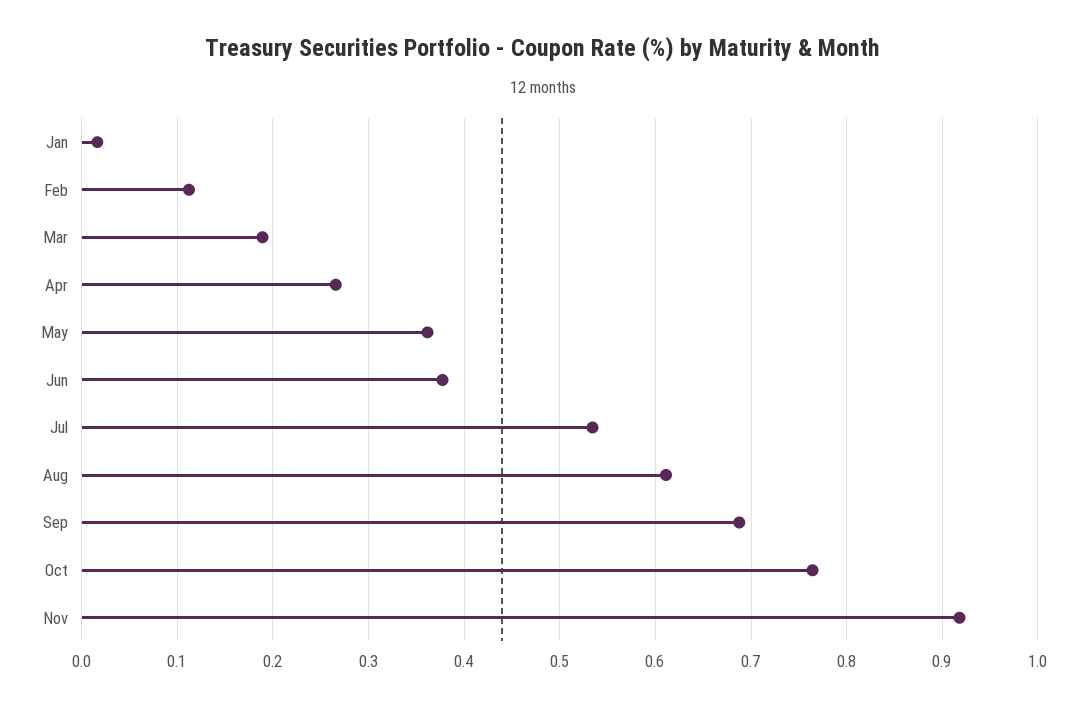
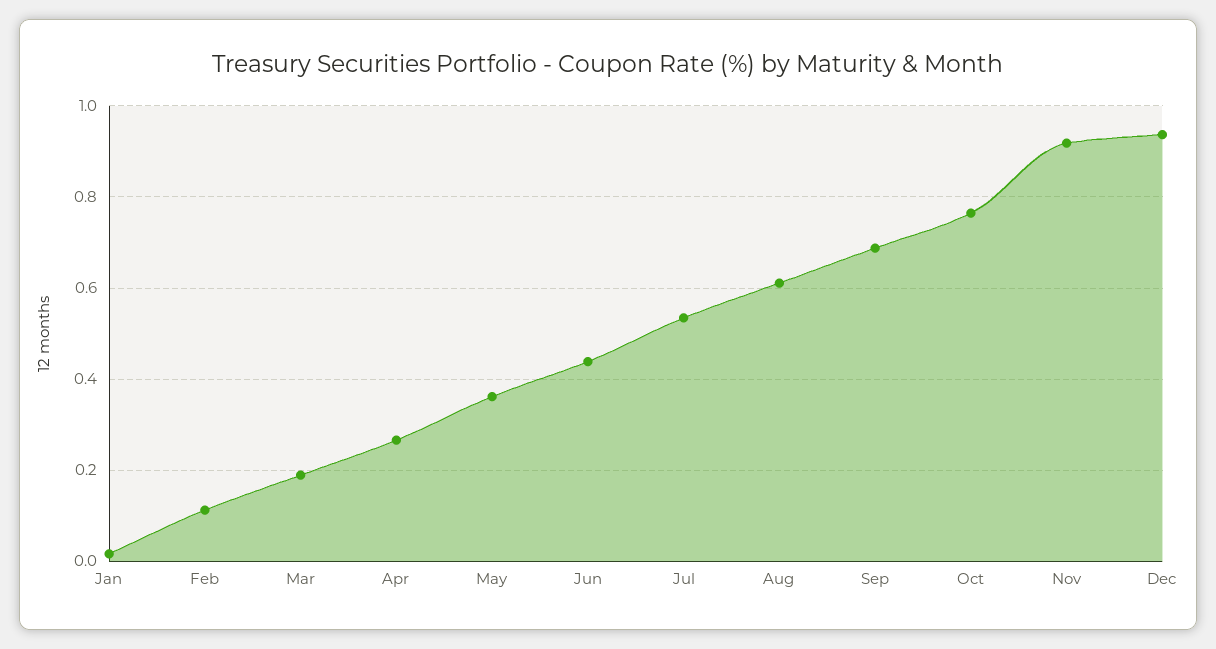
Jun: 0.38 -> 0.44
Dec: none -> 0.94

